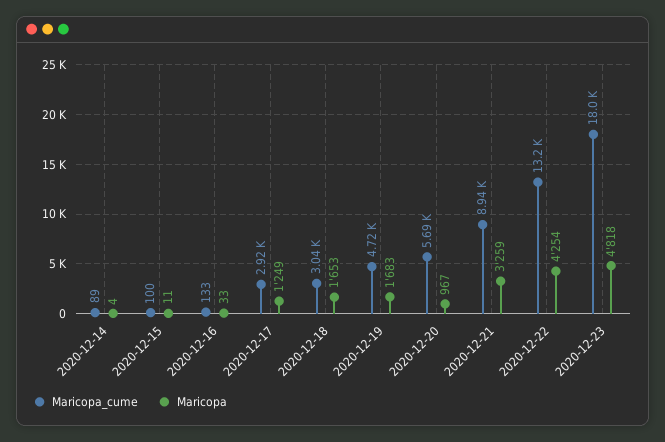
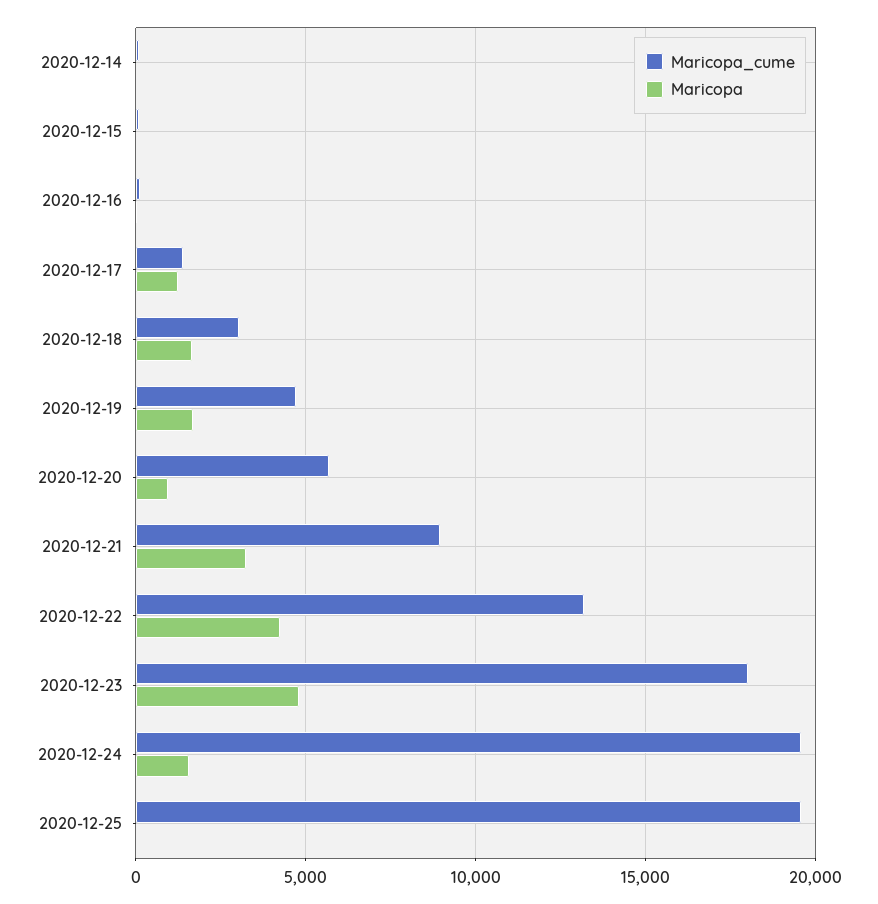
Maricopa_cume, 2020-12-17: 2920 -> 1500
Maricopa_cume, 2020-12-24: none -> 19500
Maricopa, 2020-12-24: none -> 1500
Maricopa_cume, 2020-12-25: none -> 19500
Maricopa, 2020-12-25: none -> 0

